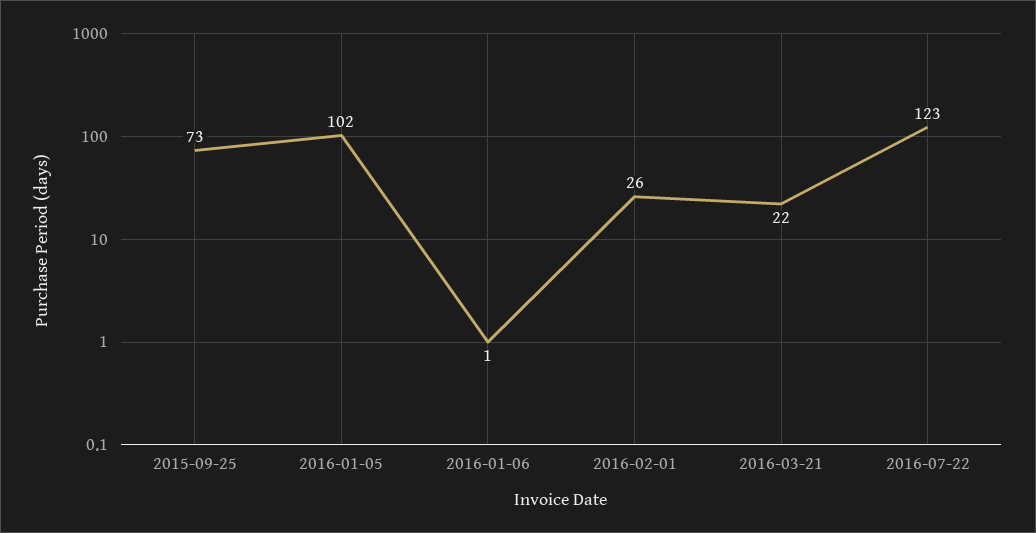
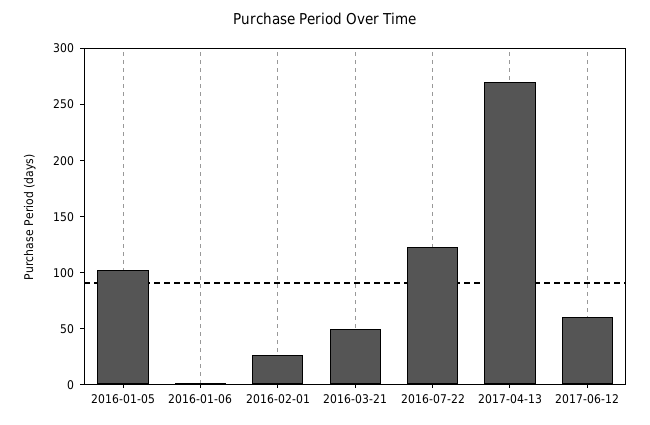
2015-09-25: 73 -> none
2016-03-21: 22 -> 50
2017-04-13: none -> 270
2017-06-12: none -> 60

